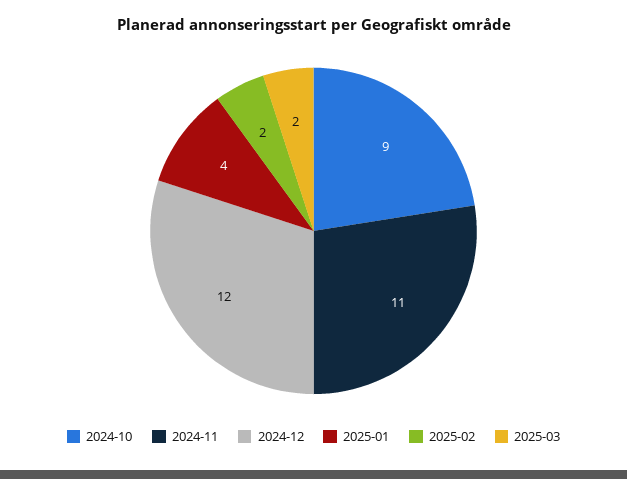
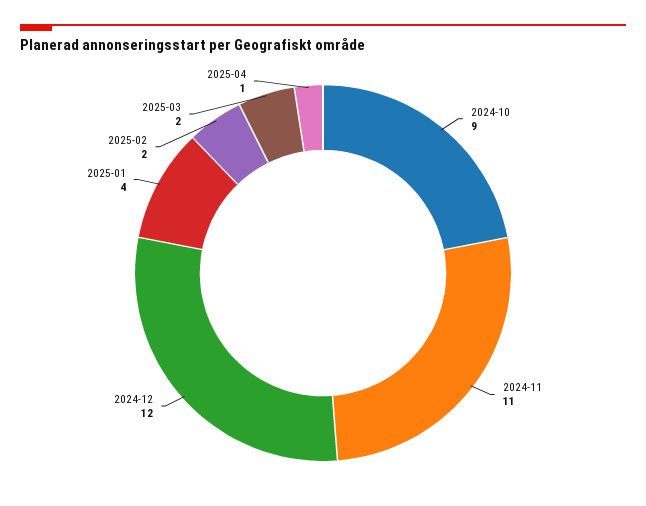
2025-04: none -> 1

